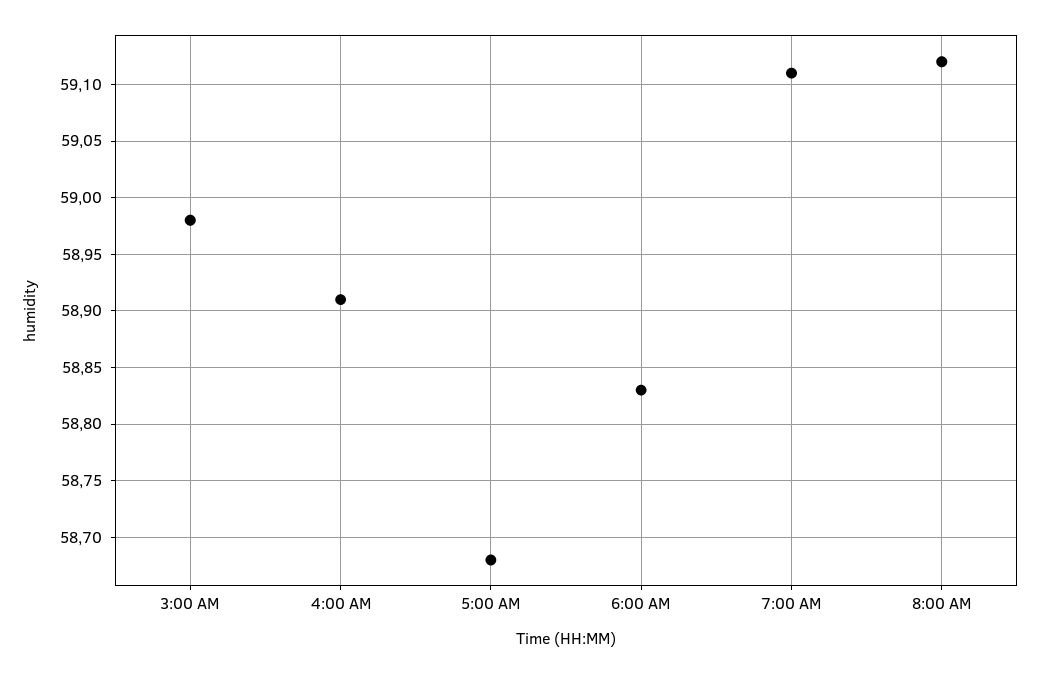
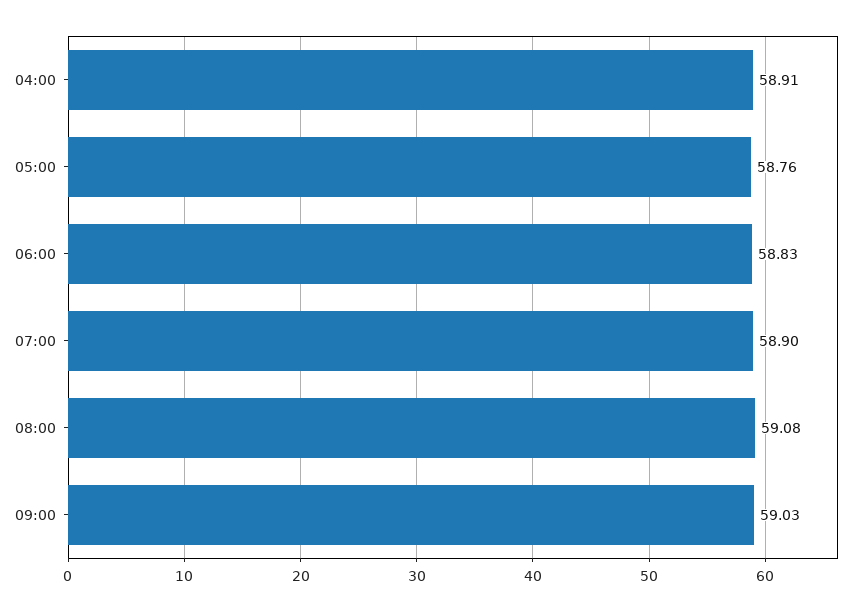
3:00 AM: 58.98 -> none
5:00 AM: 58.68 -> 58.76
7:00 AM: 59.11 -> 58.9
8:00 AM: 59.12 -> 59.08
09:00: none -> 59.03

